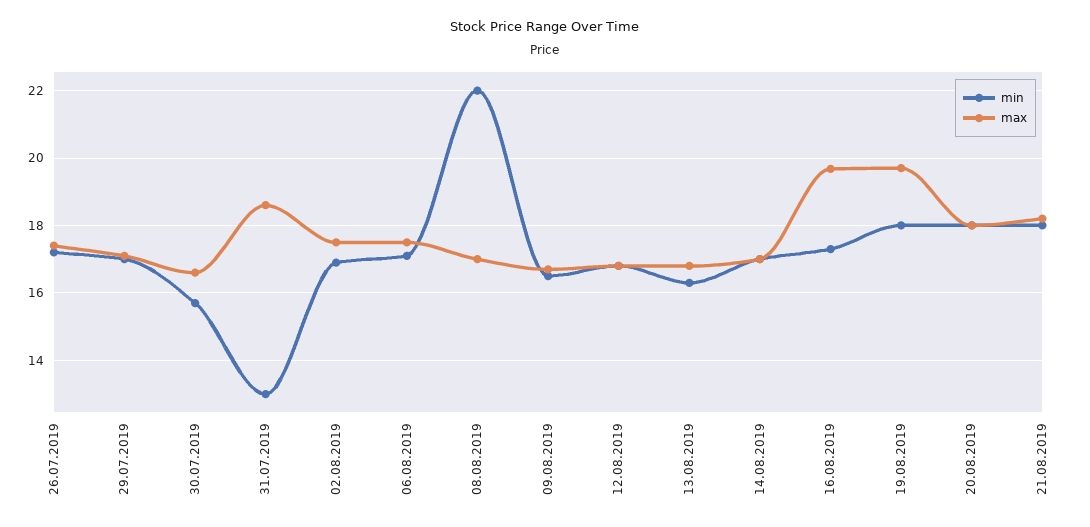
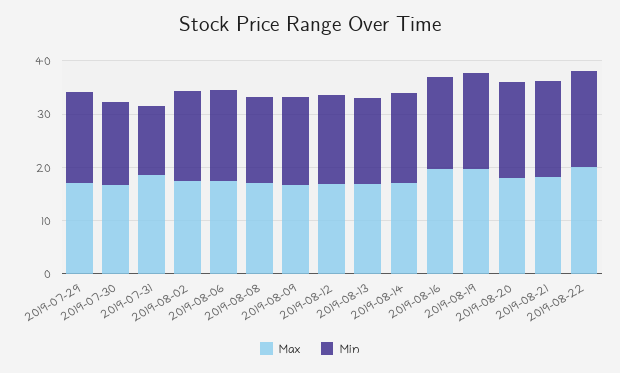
min, 26.07.2019: 17.2 -> none
max, 26.07.2019: 17.4 -> none
min, 08.08.2019: 22 -> 16
max, 2019-08-22: none -> 20
min, 2019-08-22: none -> 18

